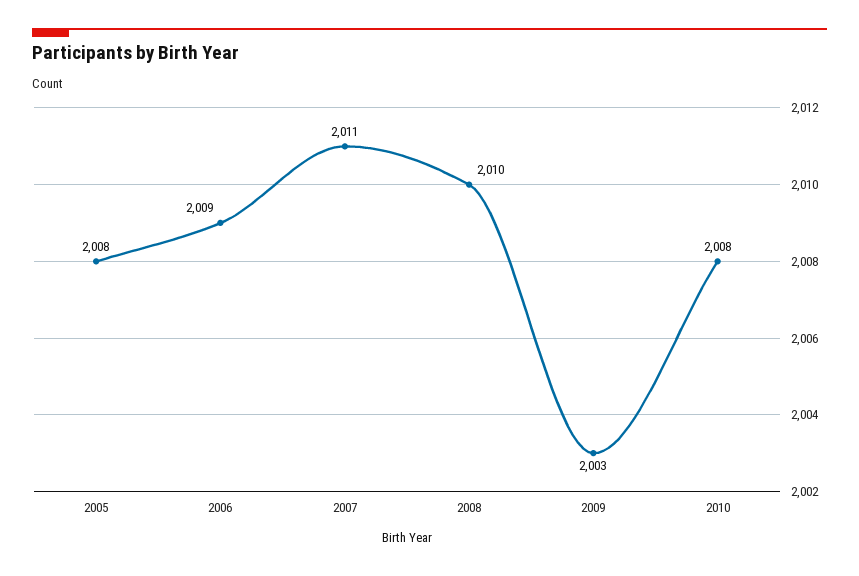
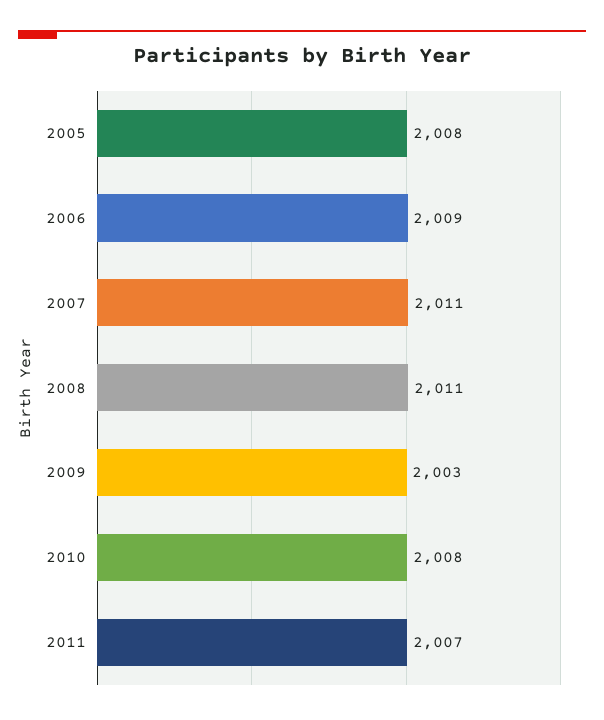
2008: 2010 -> 2011
2011: none -> 2007

